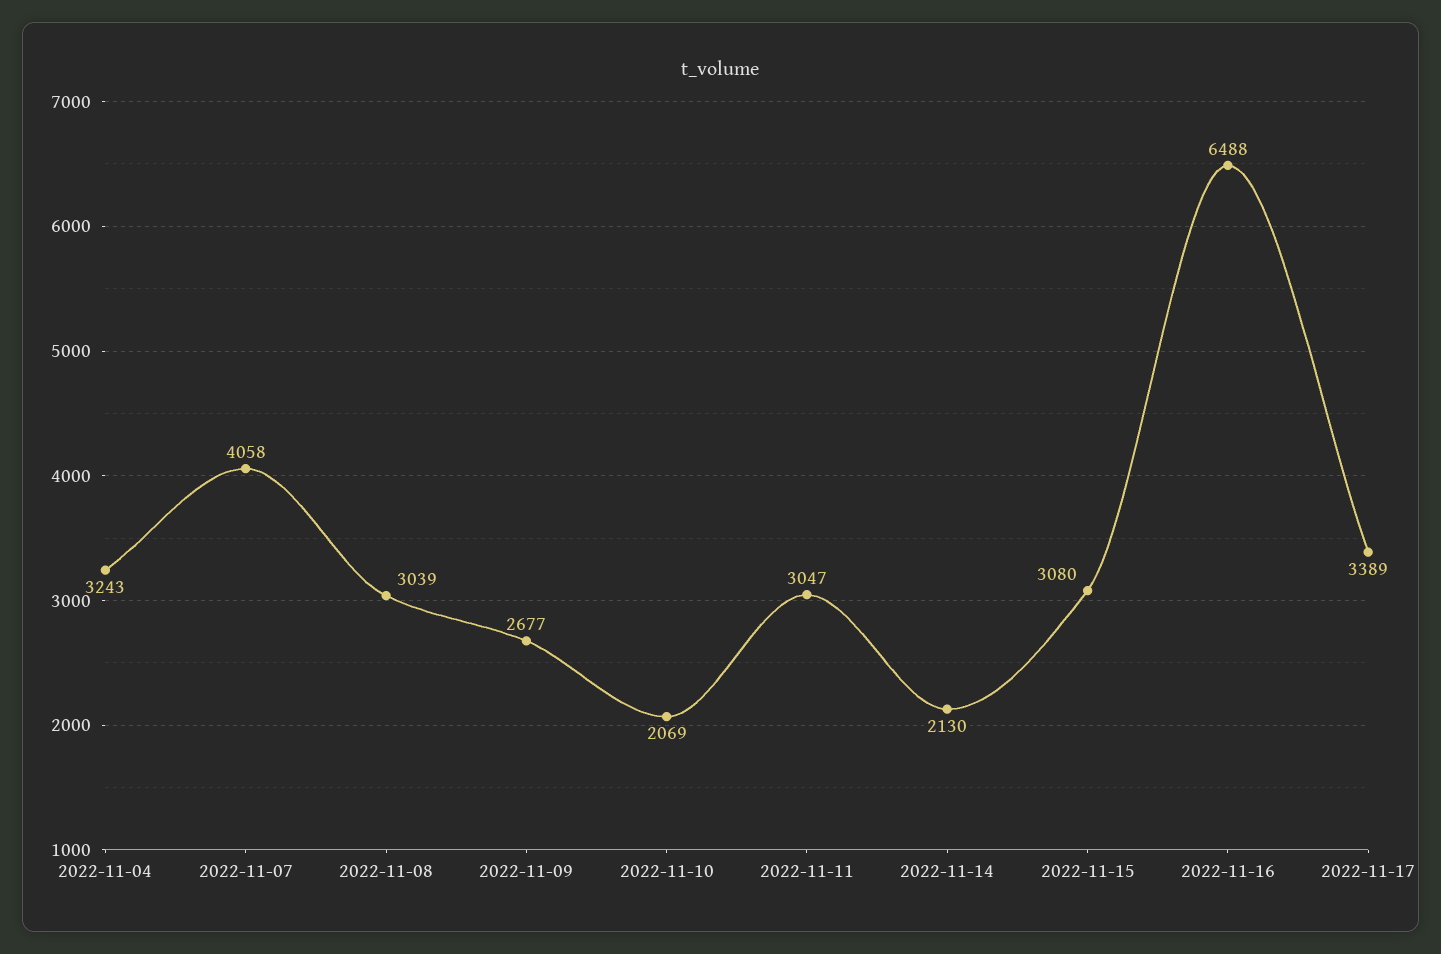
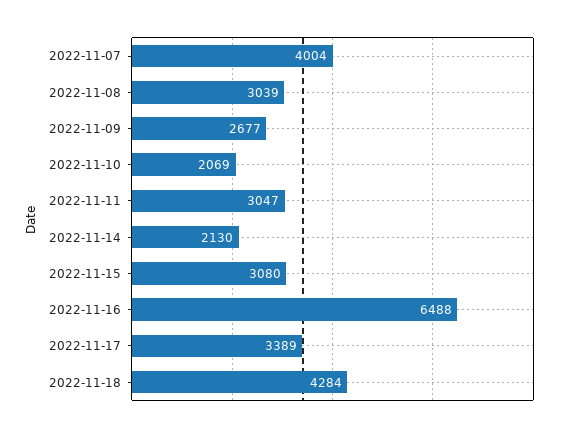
2022-11-04: 3243 -> none
2022-11-07: 4058 -> 4004
2022-11-18: none -> 4284

